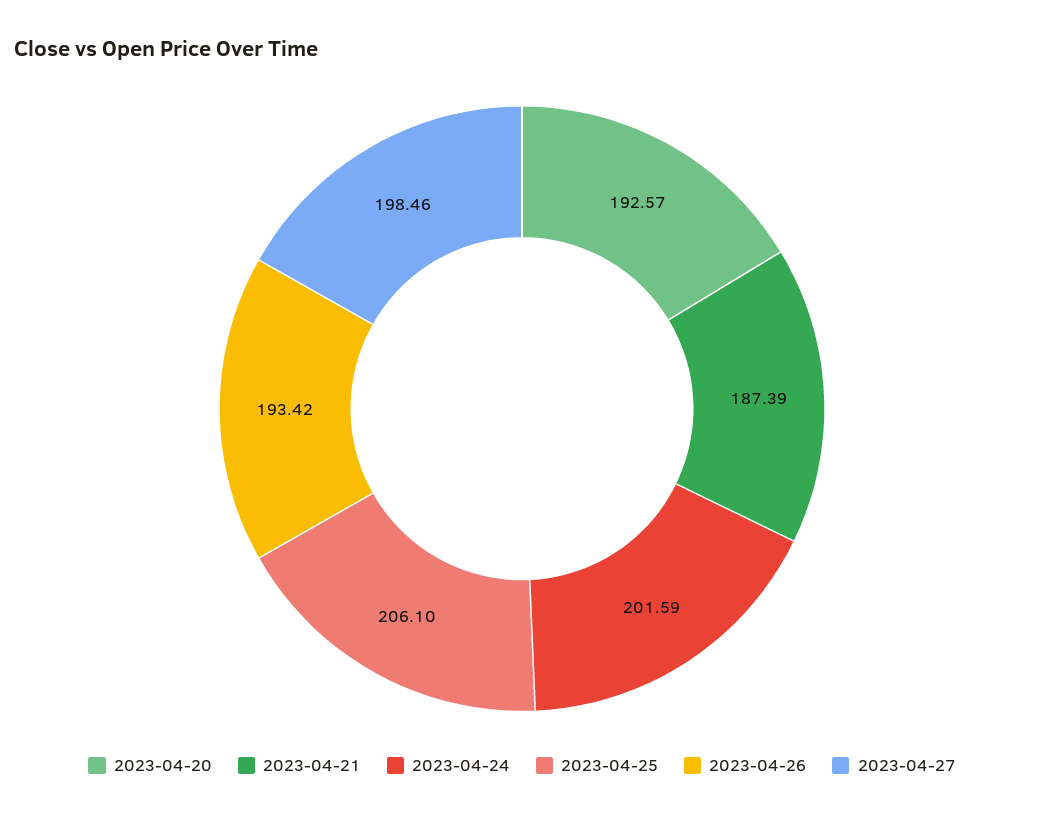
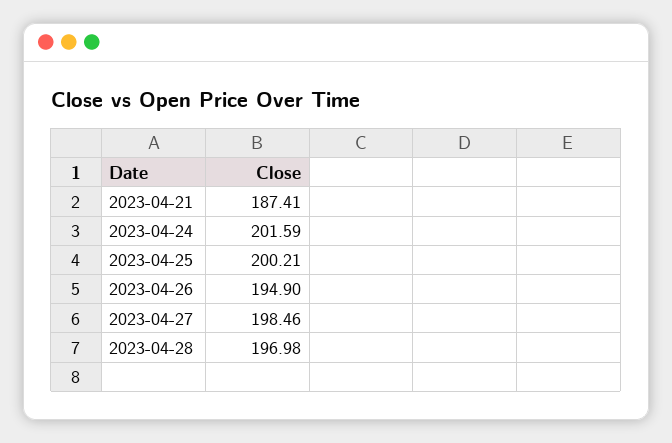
2023-04-20: 192.57 -> none
2023-04-21: 187.39 -> 187.41
2023-04-25: 206.1 -> 200.21
2023-04-26: 193.42 -> 194.9
2023-04-28: none -> 196.98

